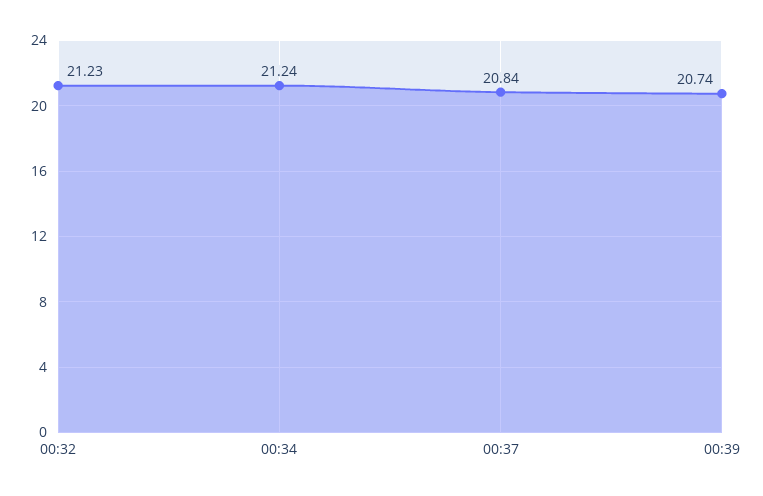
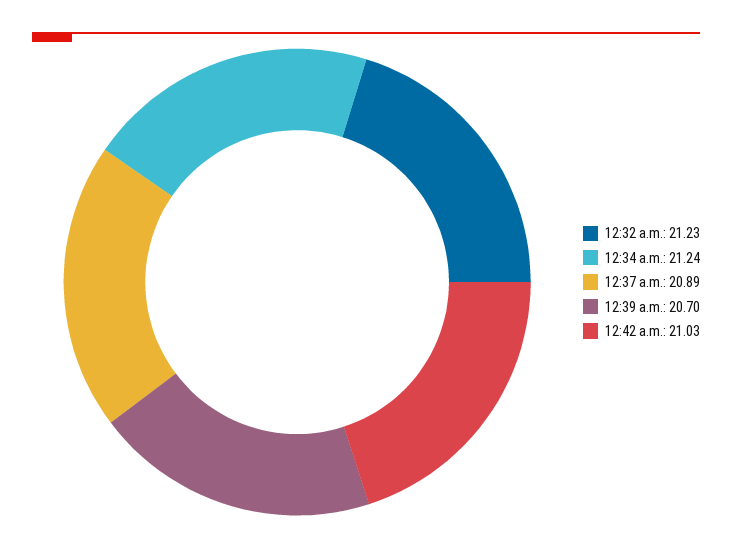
00:37: 20.84 -> 20.89
00:39: 20.74 -> 20.7
12:42 a.m.: none -> 21.03

